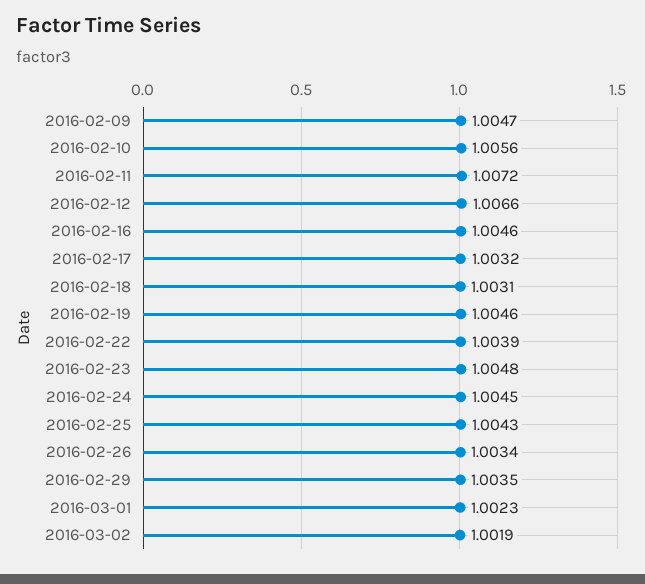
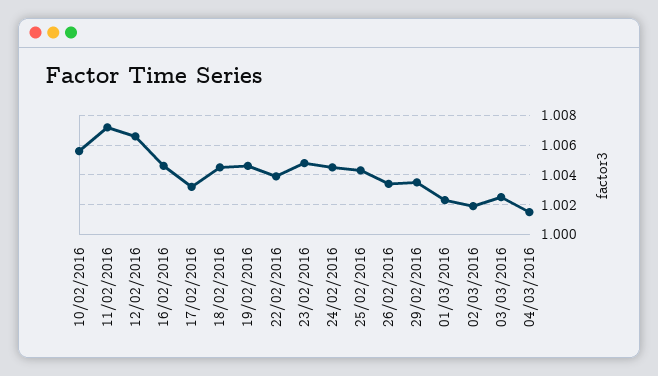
2016-02-09: 1.0047 -> none
2016-02-18: 1.0031 -> 1.0045
03/03/2016: none -> 1.0025
04/03/2016: none -> 1.0015

